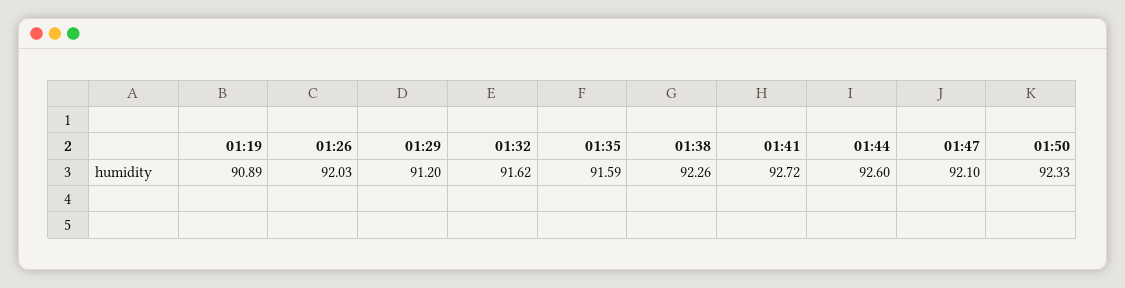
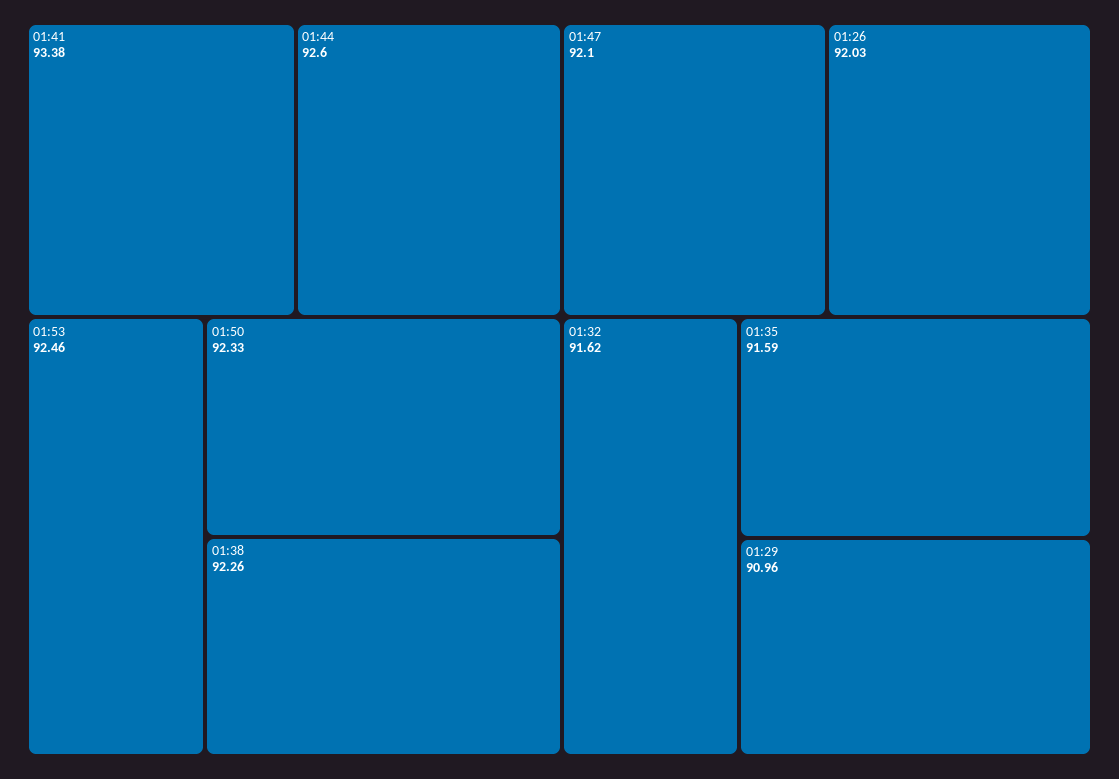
01:19: 90.89 -> none
01:29: 91.2 -> 90.96
01:41: 92.72 -> 93.38
01:53: none -> 92.46

